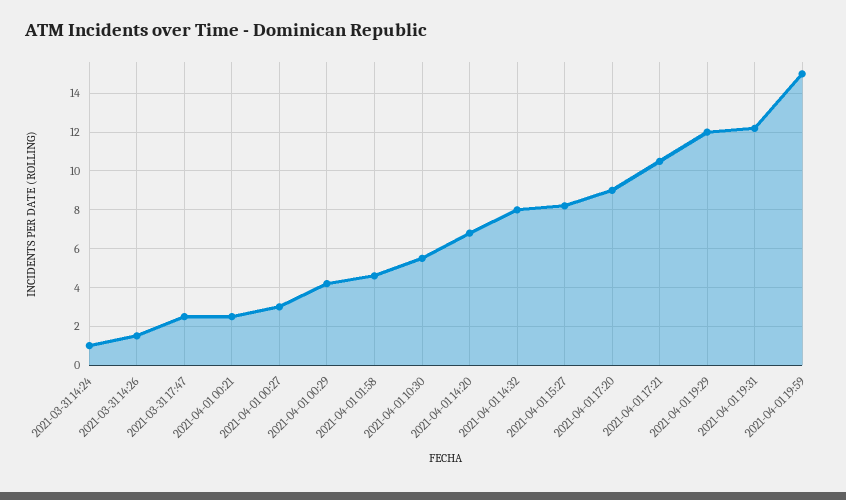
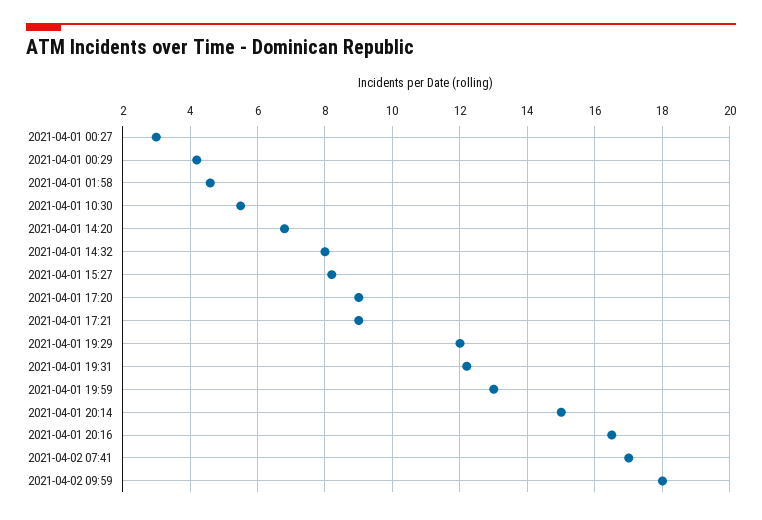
2021-03-31 14:24: 1 -> none
2021-03-31 14:26: 1.5 -> none
2021-03-31 17:47: 2.5 -> none
2021-04-01 00:21: 2.5 -> none
2021-04-01 17:21: 10.5 -> 9
2021-04-01 19:59: 15 -> 13
2021-04-01 20:14: none -> 15
2021-04-01 20:16: none -> 16.5
2021-04-02 07:41: none -> 17
2021-04-02 09:59: none -> 18

